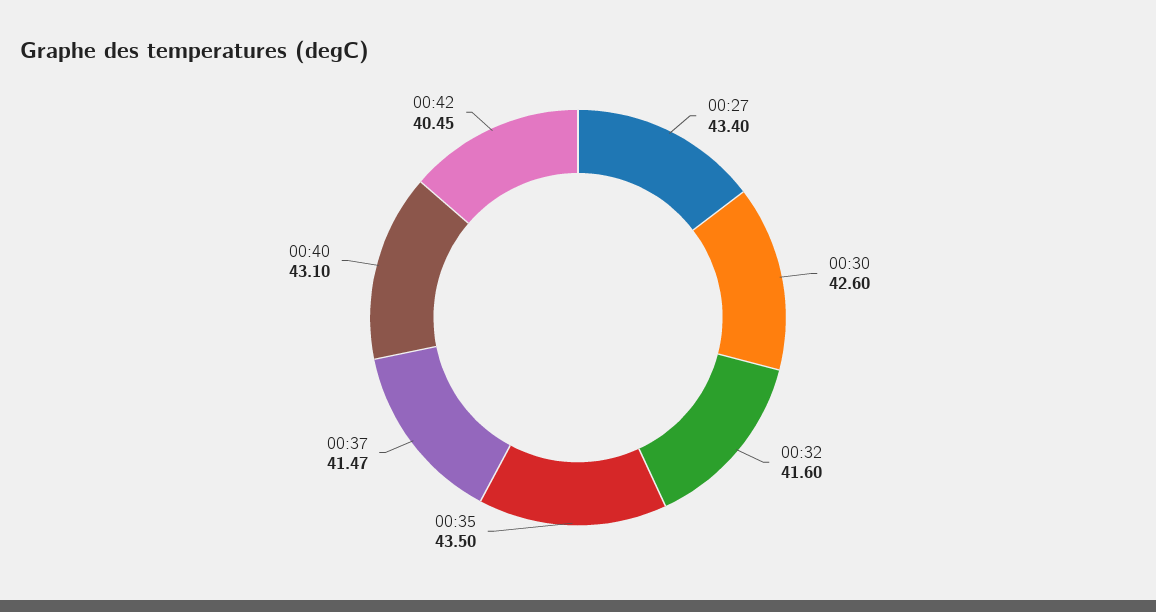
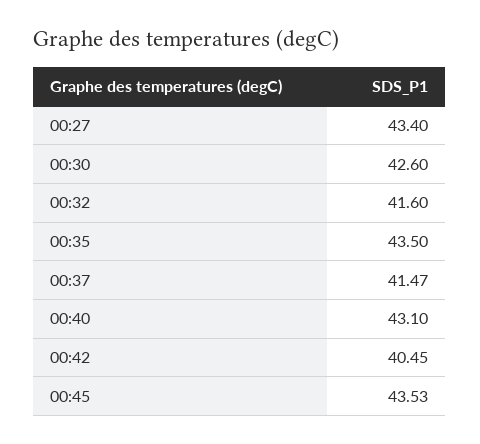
00:45: none -> 43.53

